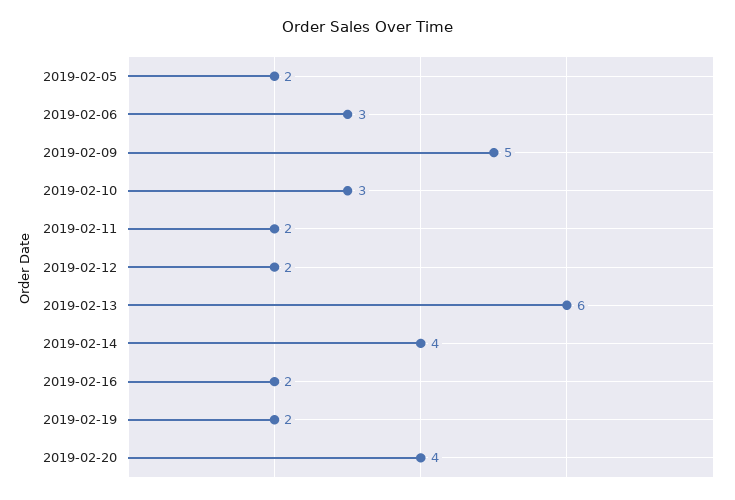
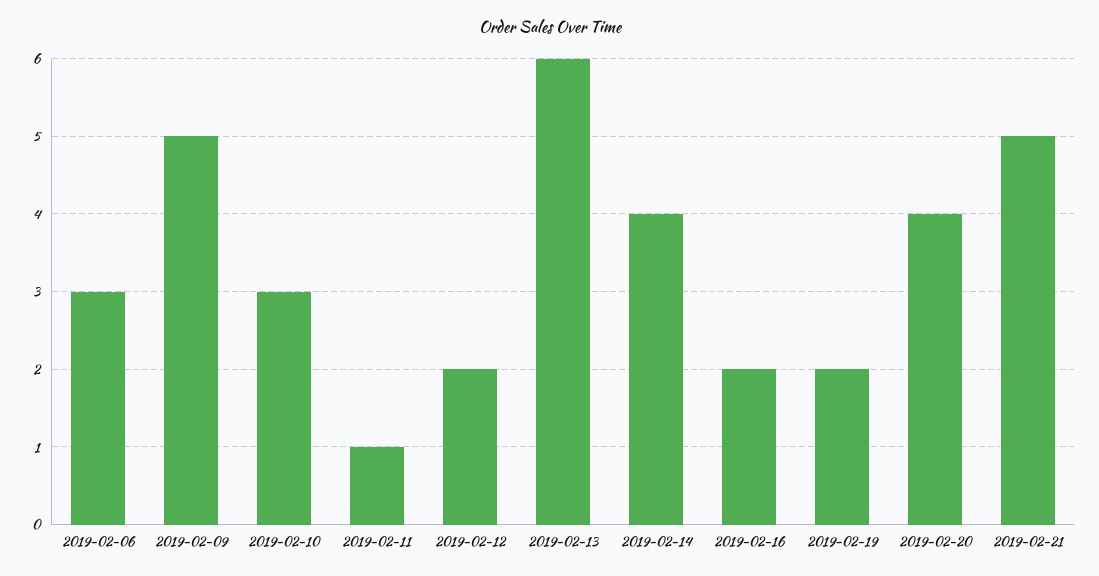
2019-02-05: 2 -> none
2019-02-11: 2 -> 1
2019-02-21: none -> 5

